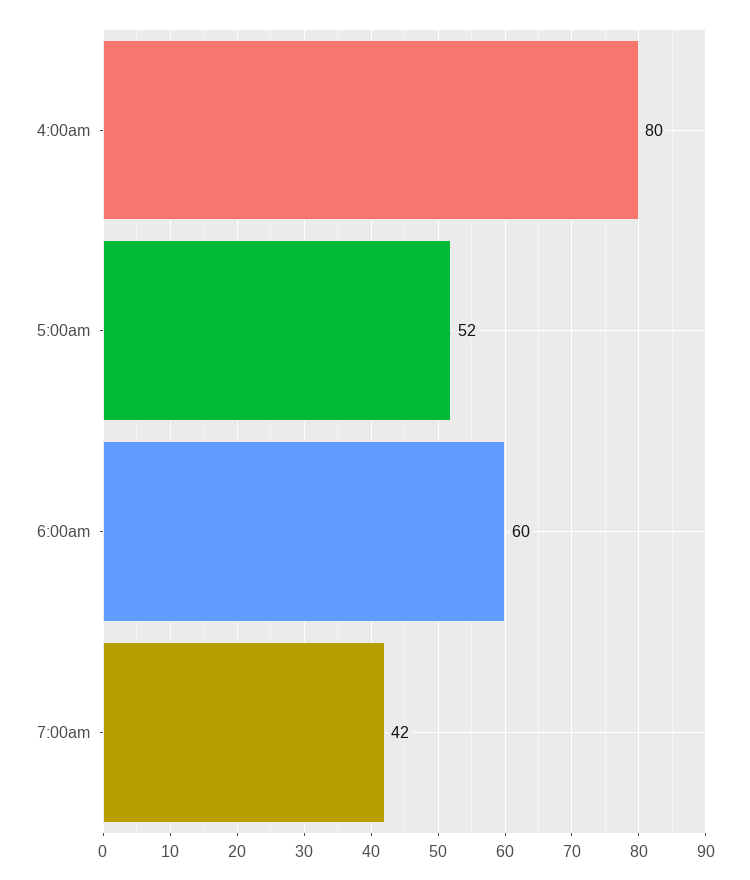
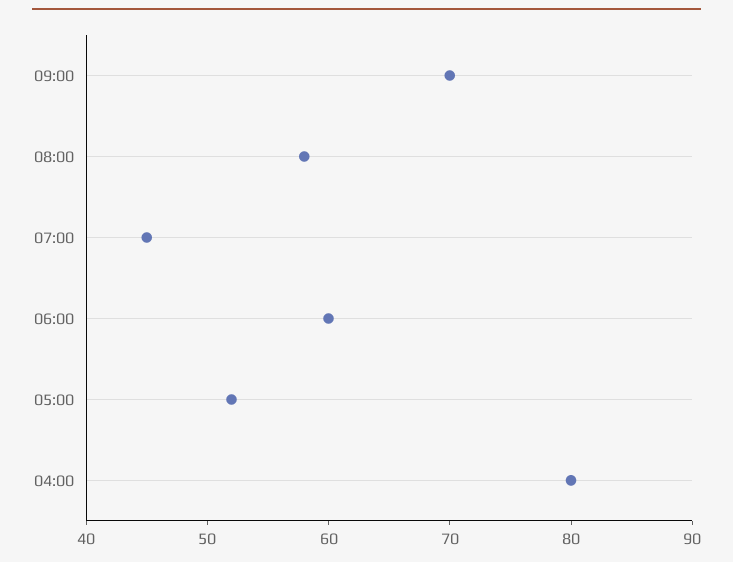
7:00am: 42 -> 45
09:00: none -> 70
08:00: none -> 58

